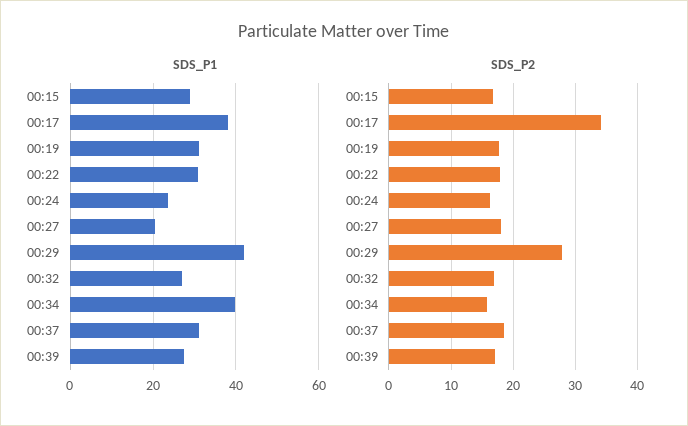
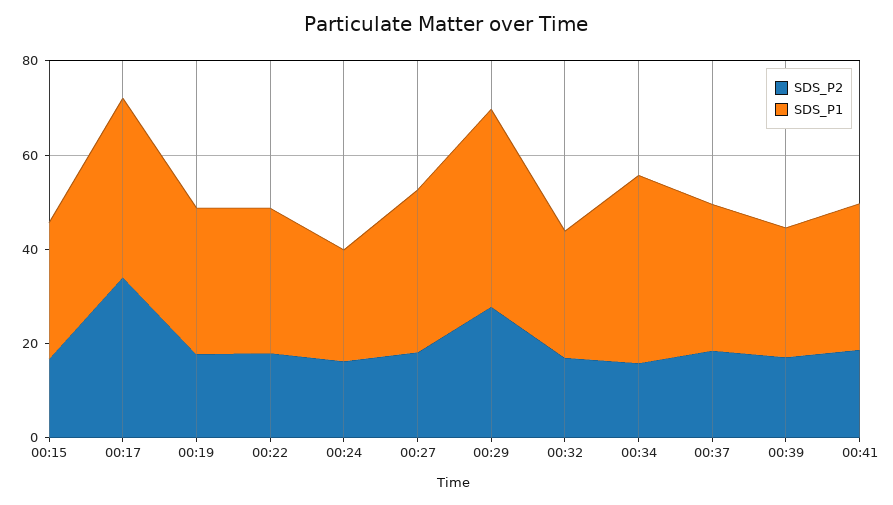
SDS_P1, 00:27: 20 -> 35
SDS_P2, 00:41: none -> 20
SDS_P1, 00:41: none -> 30

